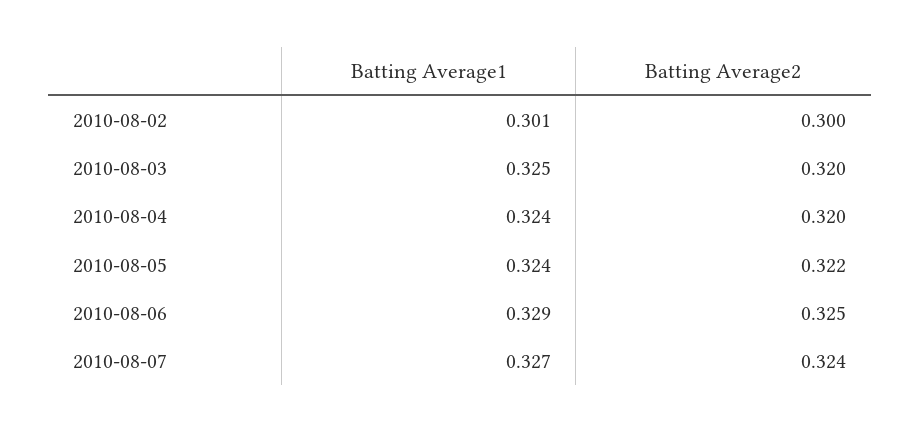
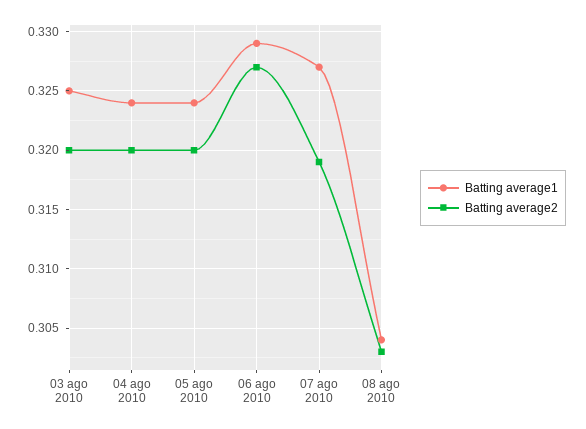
Batting Average1, 2010-08-02: 0.301 -> none
Batting Average2, 2010-08-02: 0.3 -> none
Batting Average2, 2010-08-05: 0.322 -> 0.32
Batting Average2, 2010-08-06: 0.325 -> 0.327
Batting Average2, 2010-08-07: 0.324 -> 0.319
Batting Average1, 08 ago 2010: none -> 0.304
Batting Average2, 08 ago 2010: none -> 0.303

